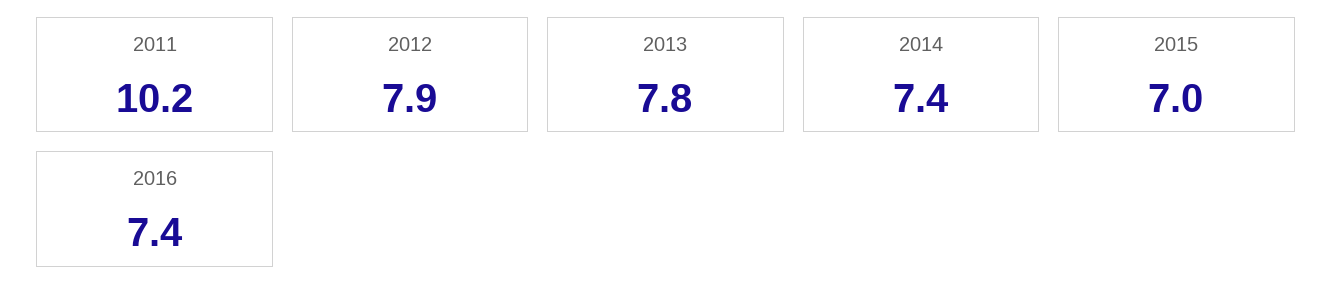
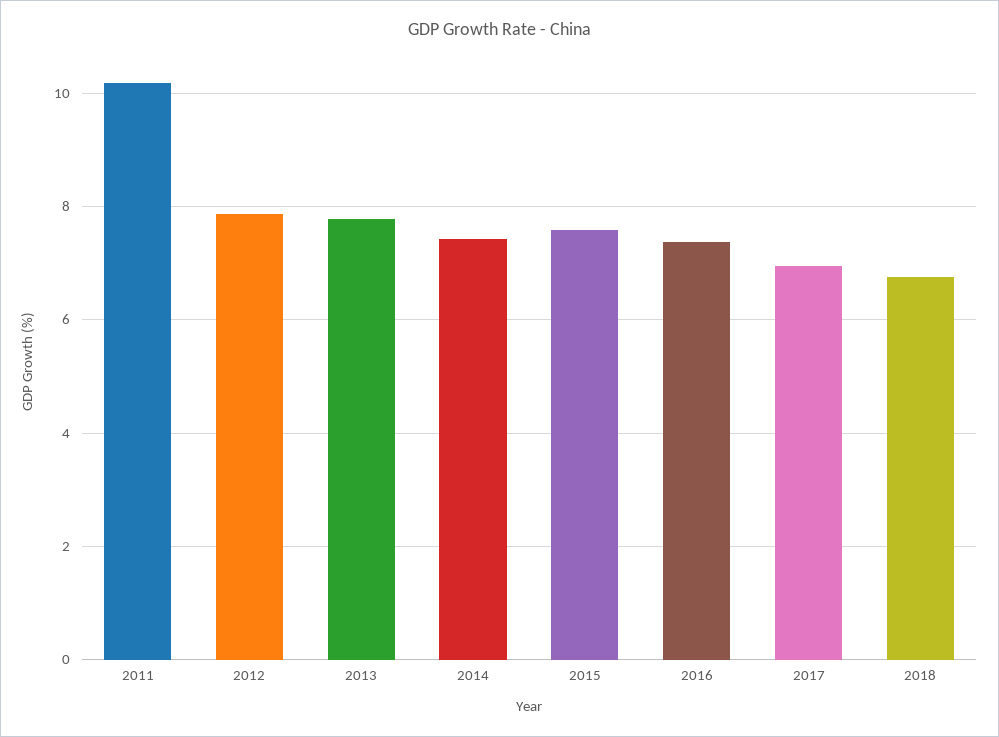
2015: 7 -> 7.6
2017: none -> 7
2018: none -> 6.8

